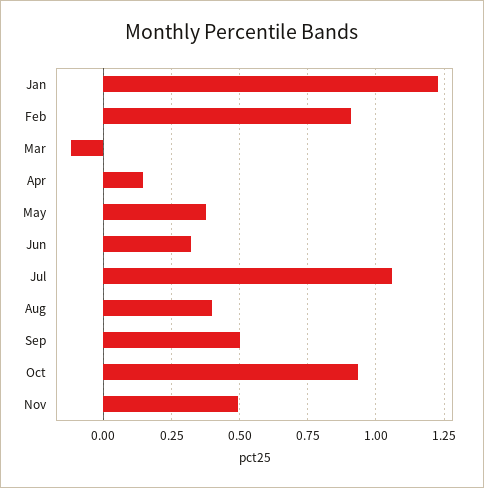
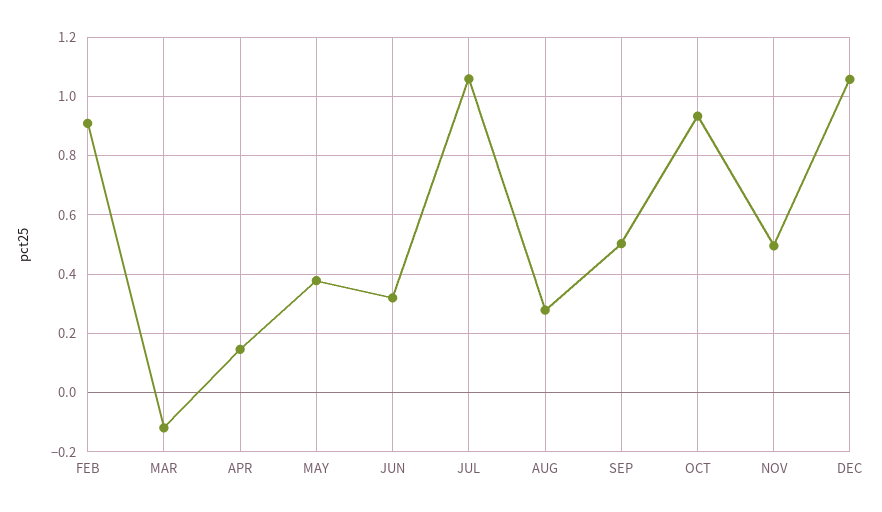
Jan: 1.225 -> none
Aug: 0.4 -> 0.275
DEC: none -> 1.05

